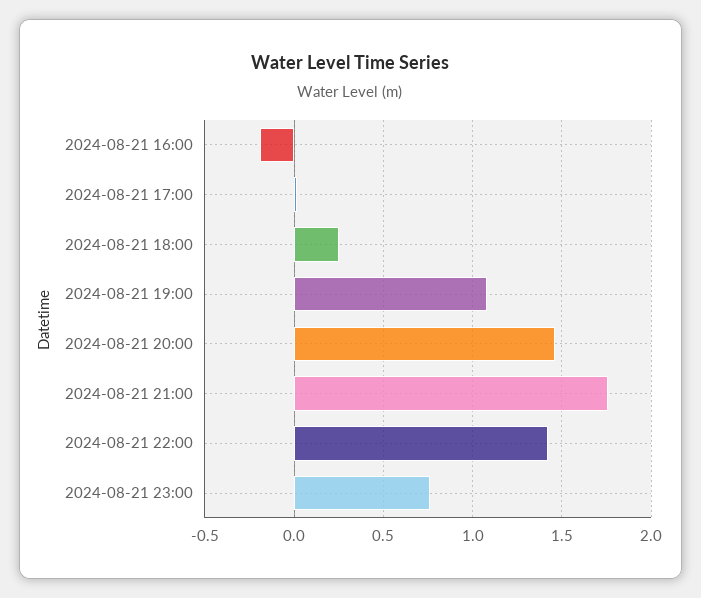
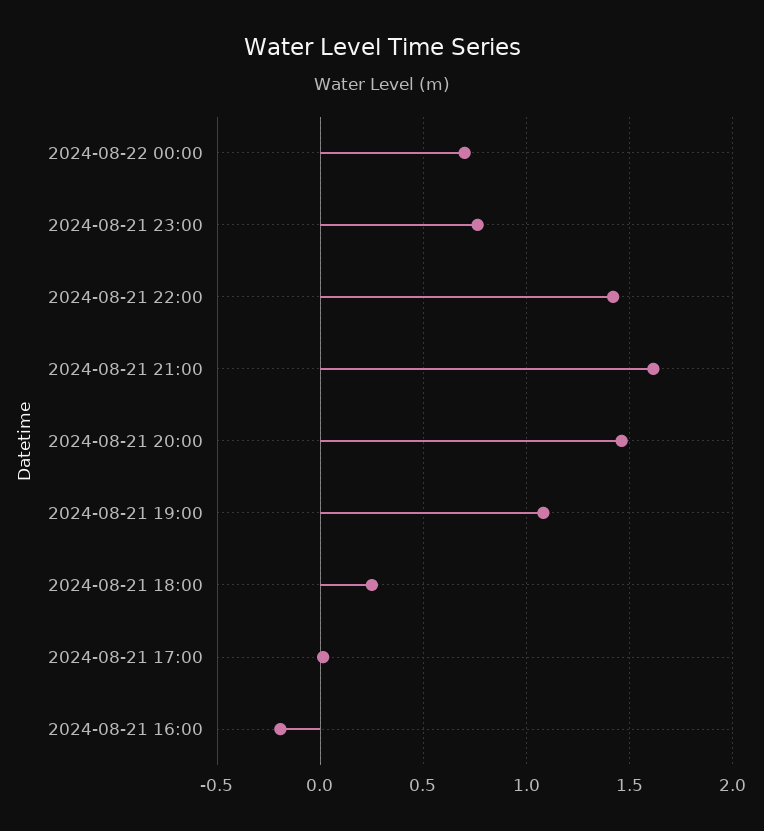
2024-08-21 21:00: 1.75 -> 1.6
2024-08-22 00:00: none -> 0.7

